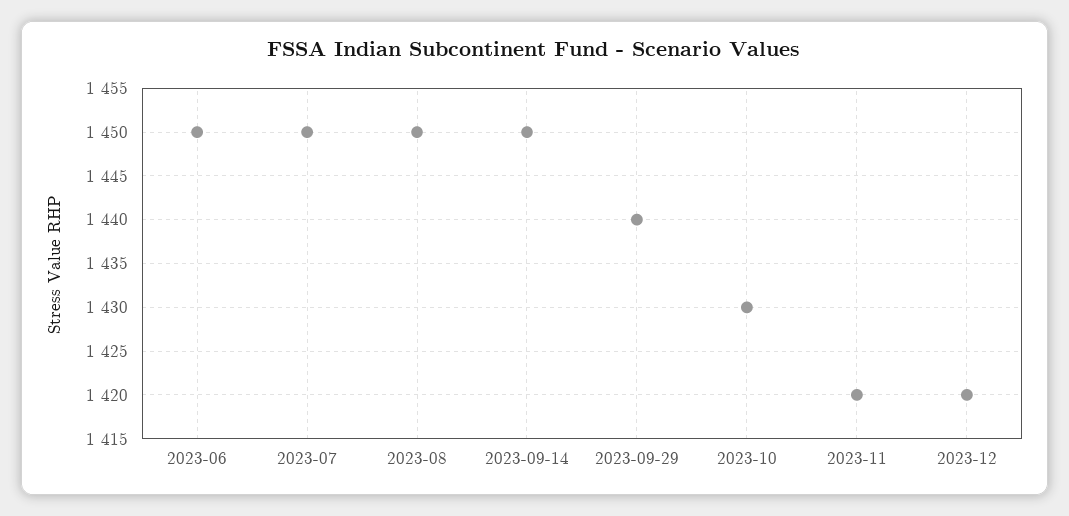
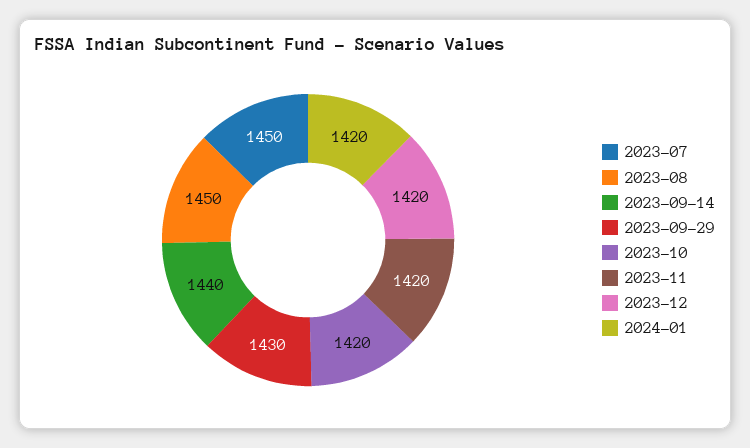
2023-06: 1450 -> none
2023-09-14: 1450 -> 1440
2023-09-29: 1440 -> 1430
2023-10: 1430 -> 1420
2024-01: none -> 1420

